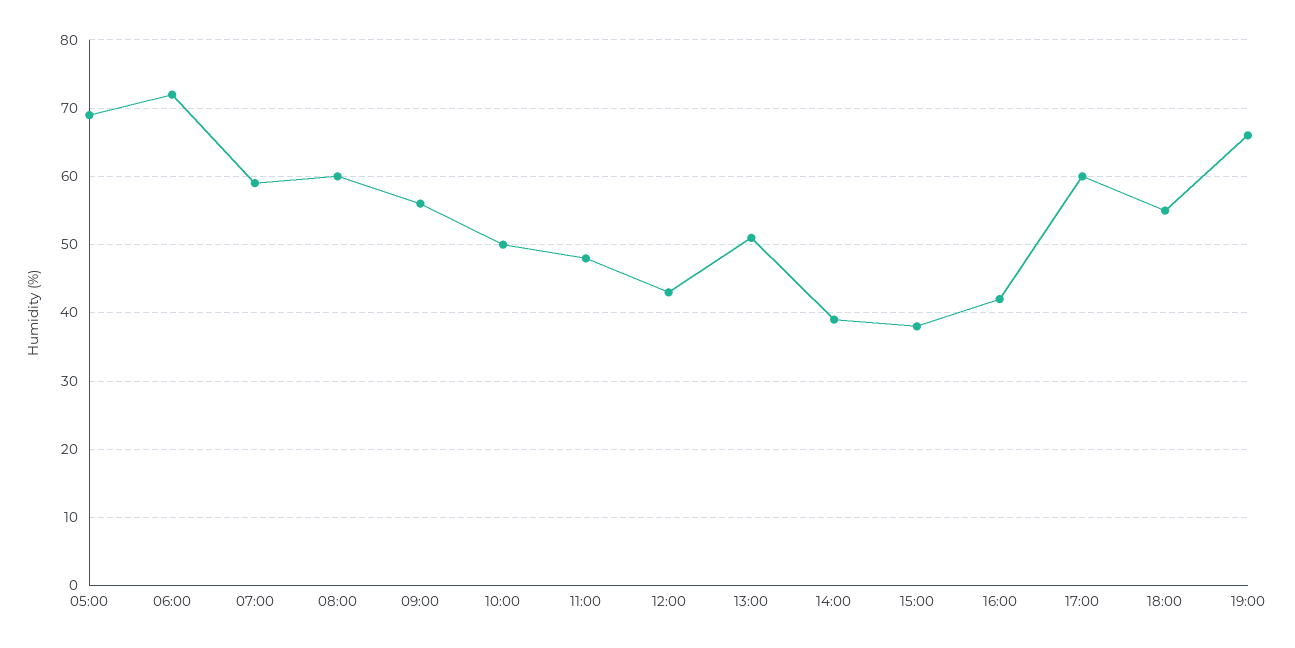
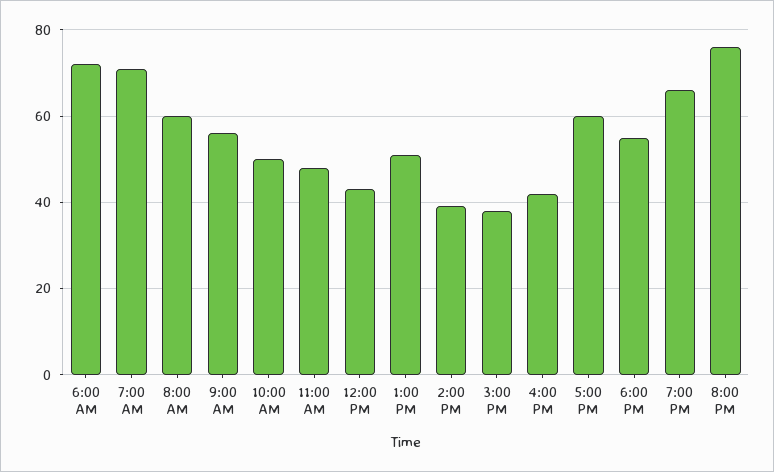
05:00: 69 -> none
07:00: 59 -> 70
8:00 PM: none -> 75

